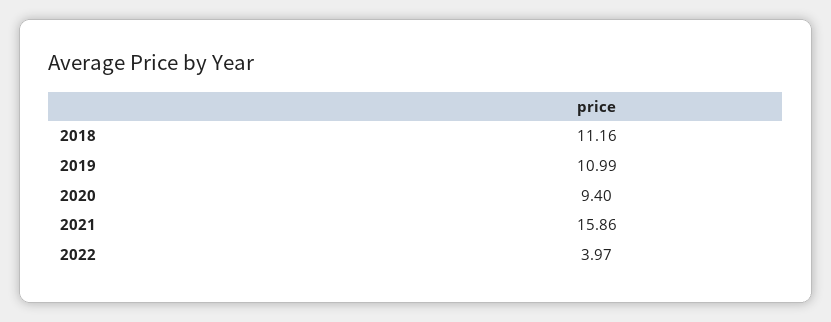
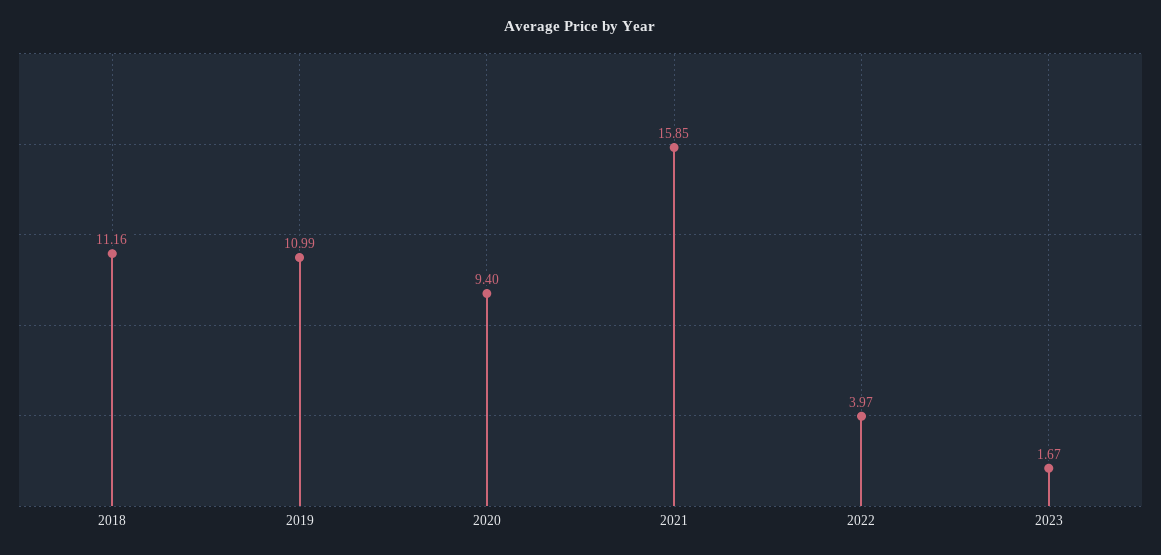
2021: 15.86 -> 15.85
2023: none -> 1.67

